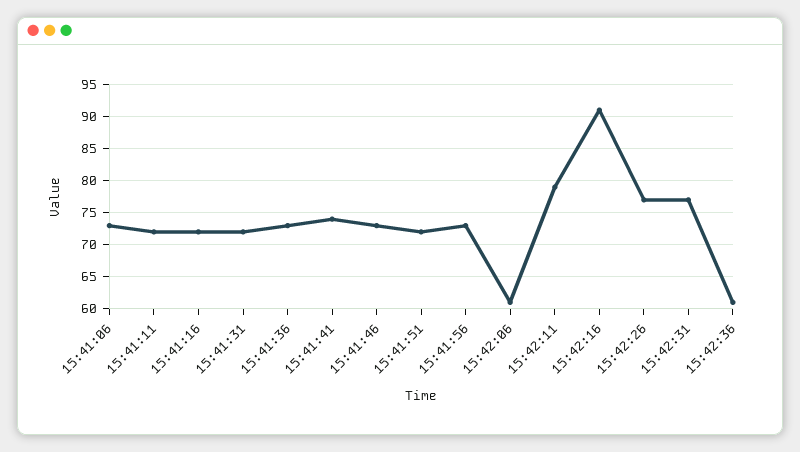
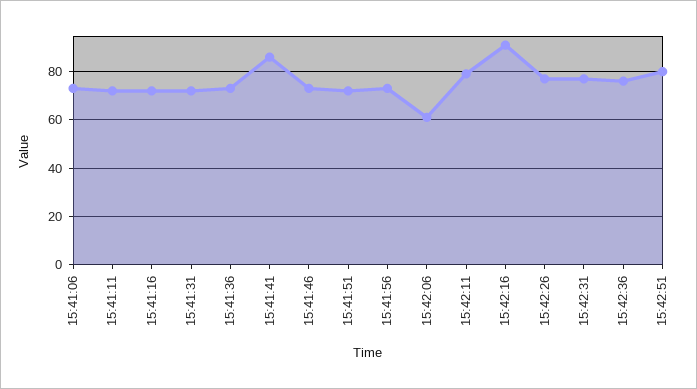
15:41:41: 74 -> 85
15:42:36: 61 -> 75
15:42:51: none -> 80

